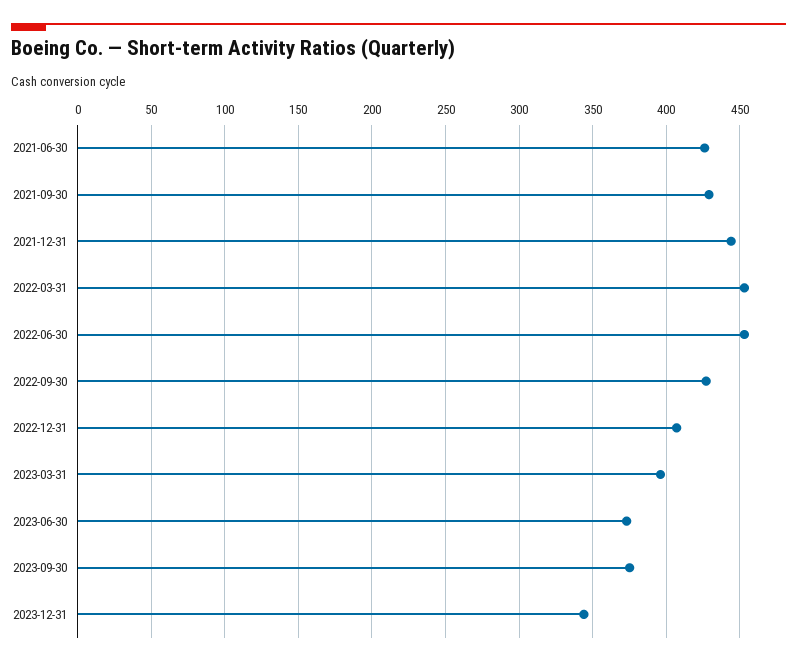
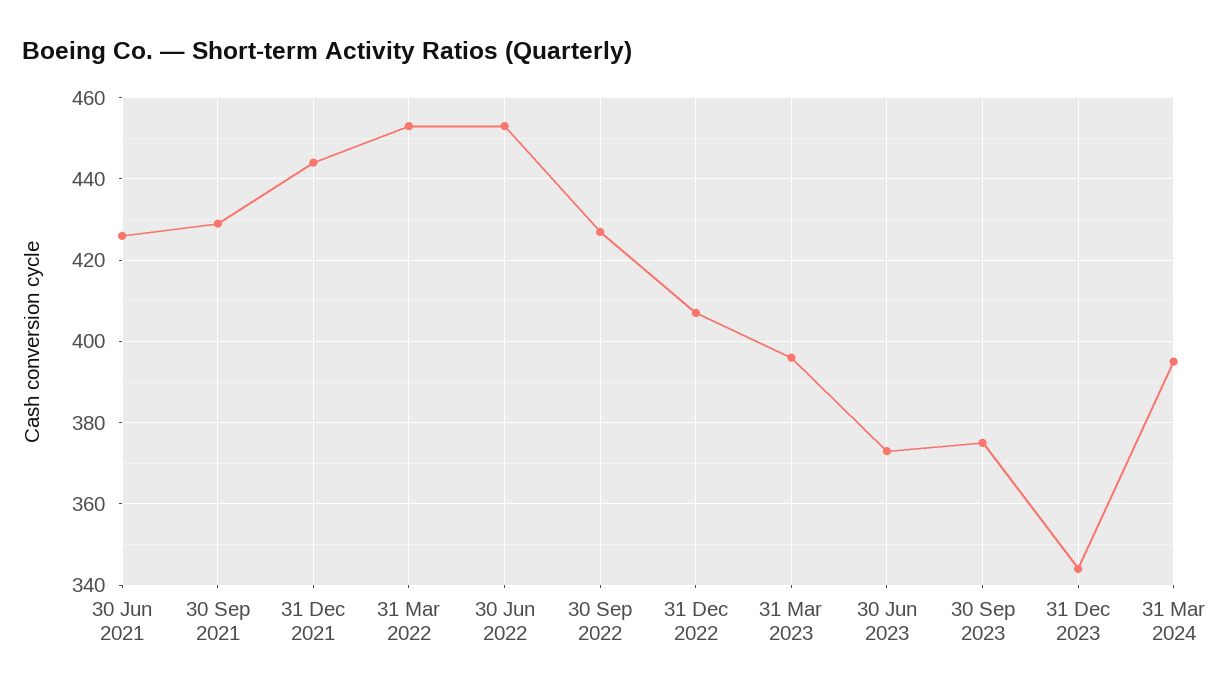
31 Mar 2024: none -> 395

